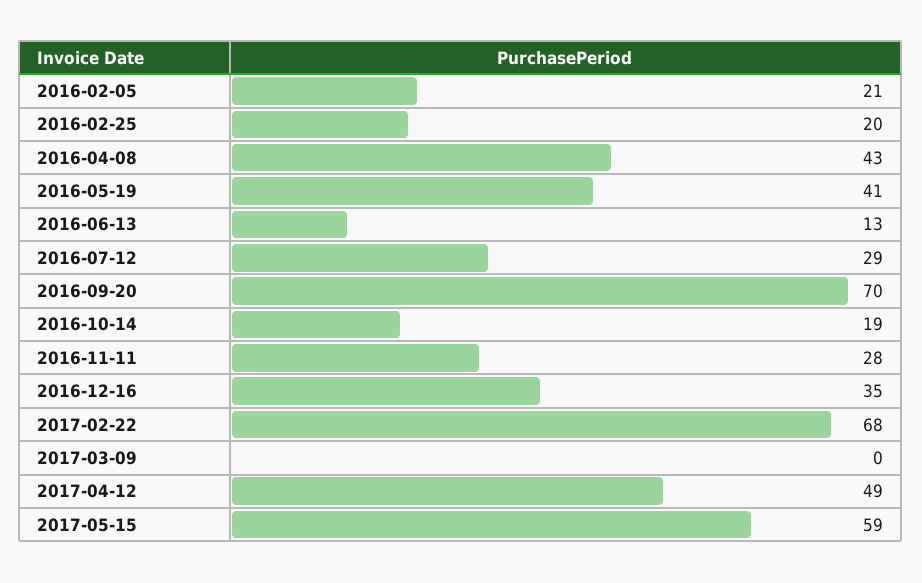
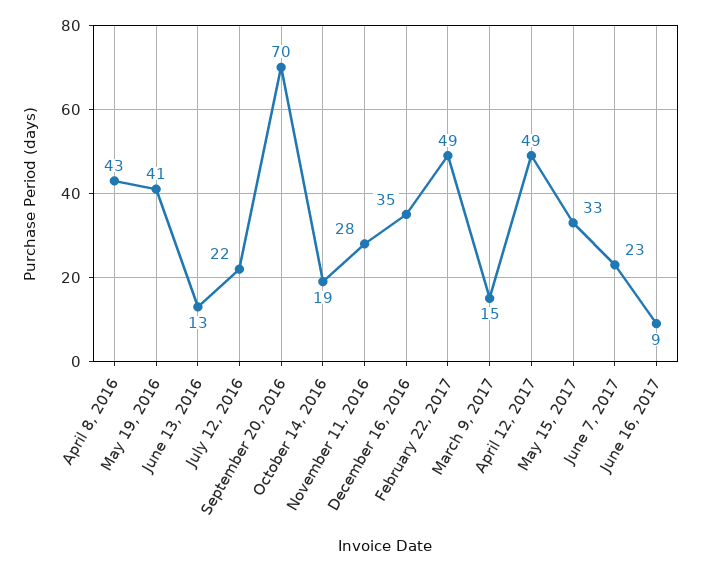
2016-02-05: 21 -> none
2016-02-25: 20 -> none
2016-07-12: 29 -> 22
2017-02-22: 68 -> 49
2017-03-09: 0 -> 15
2017-05-15: 59 -> 33
June 7, 2017: none -> 23
June 16, 2017: none -> 9

